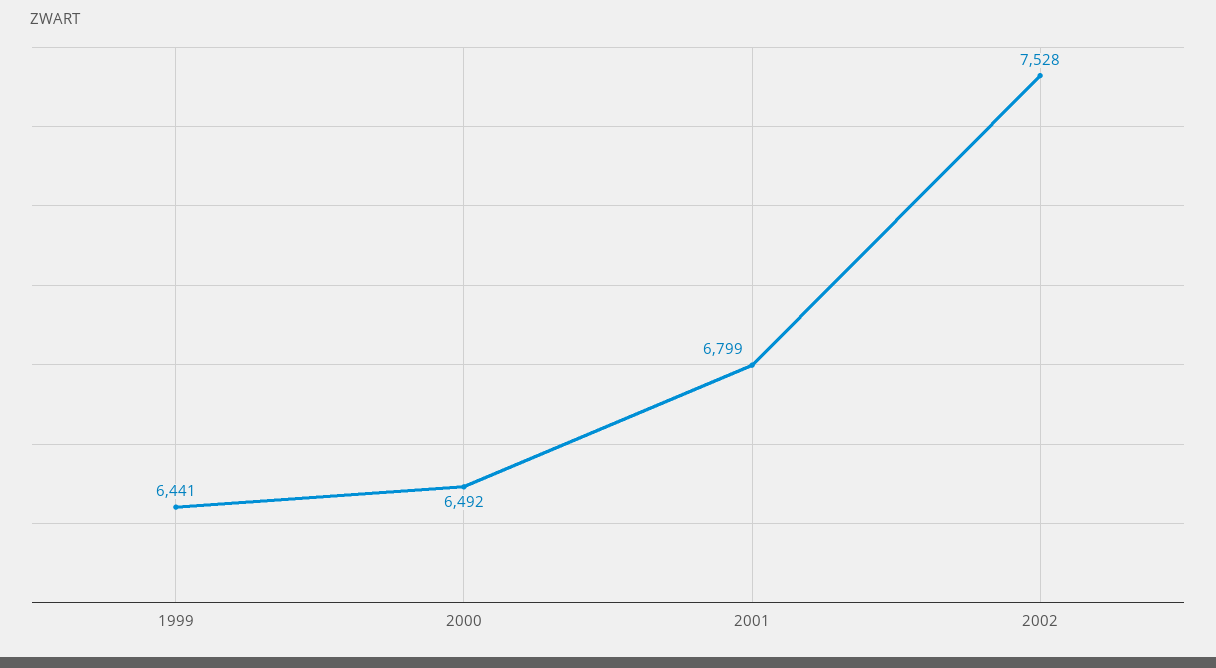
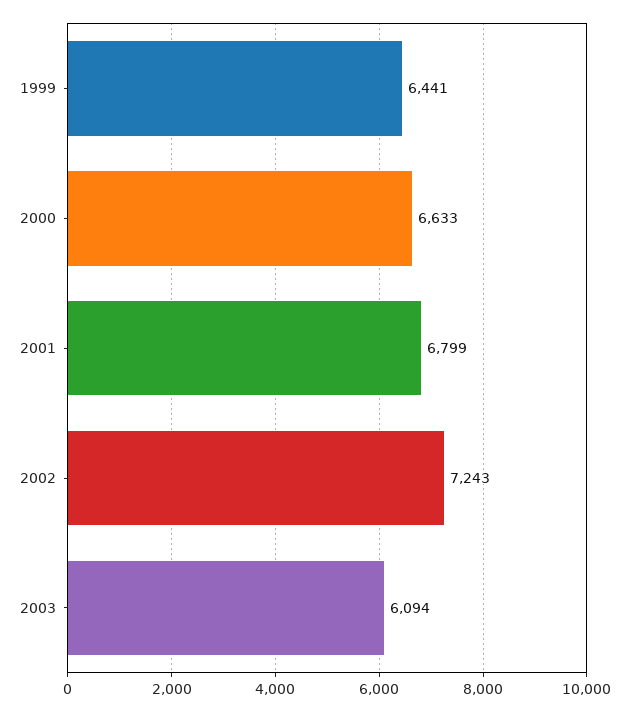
2000: 6492 -> 6633
2002: 7528 -> 7243
2003: none -> 6094

